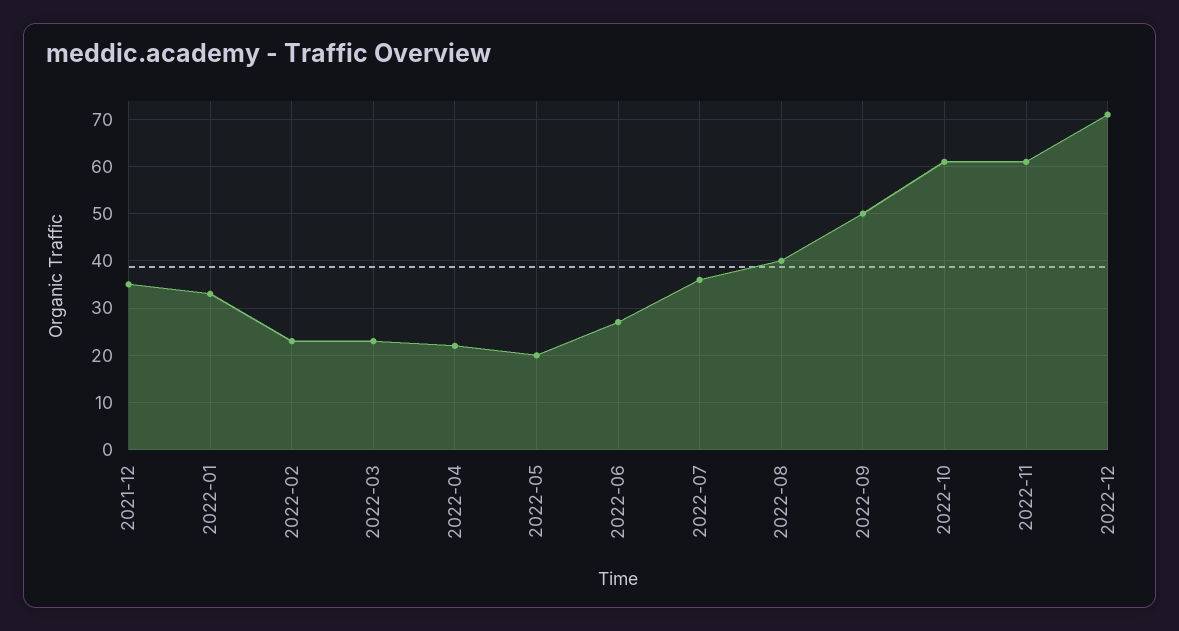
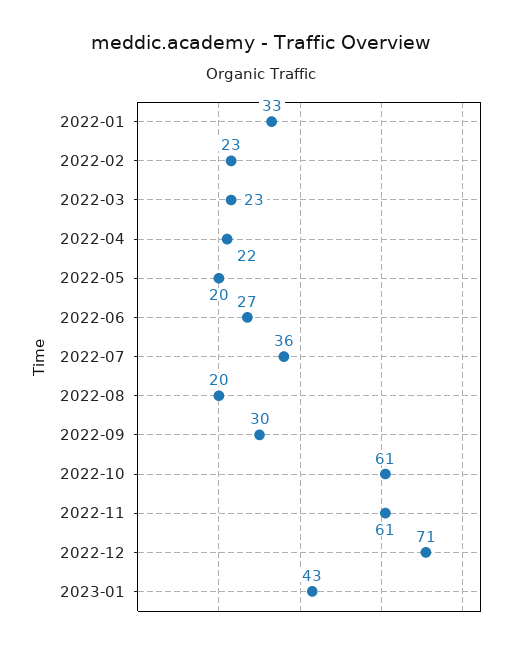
2021-12: 35 -> none
2022-08: 40 -> 20
2022-09: 50 -> 30
2023-01: none -> 43

